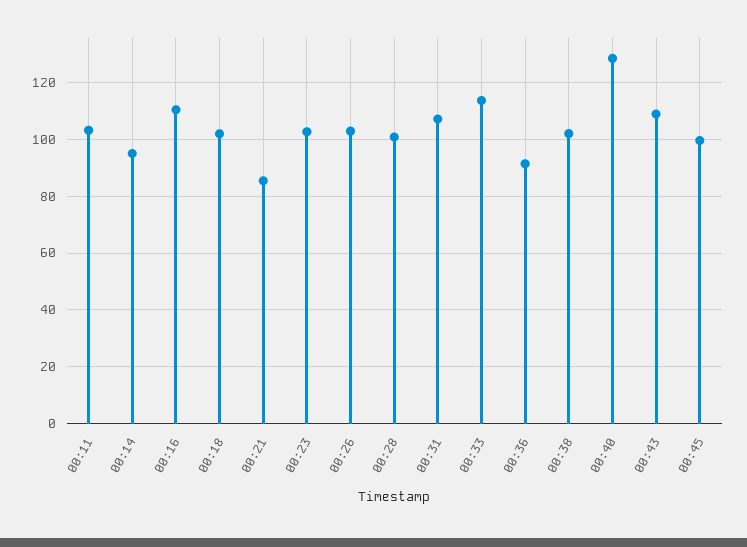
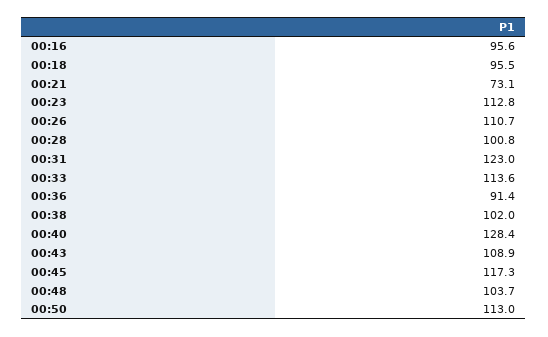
00:11: 102.5 -> none
00:14: 95 -> none
00:16: 110 -> 95.6
00:18: 102.5 -> 95.5
00:21: 85 -> 73.1
00:23: 102.5 -> 112.8
00:26: 102.5 -> 110.7
00:31: 107.5 -> 123
00:45: 100 -> 117.3
00:48: none -> 103.7
00:50: none -> 113

